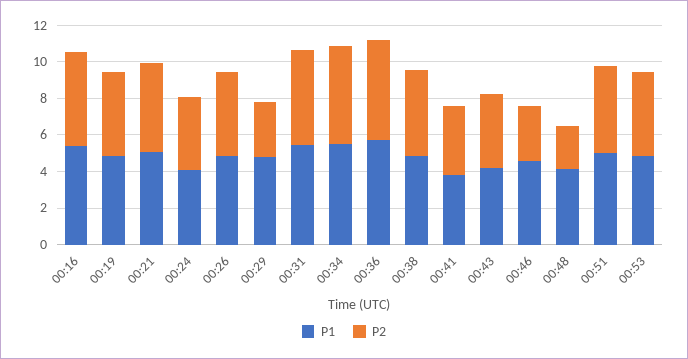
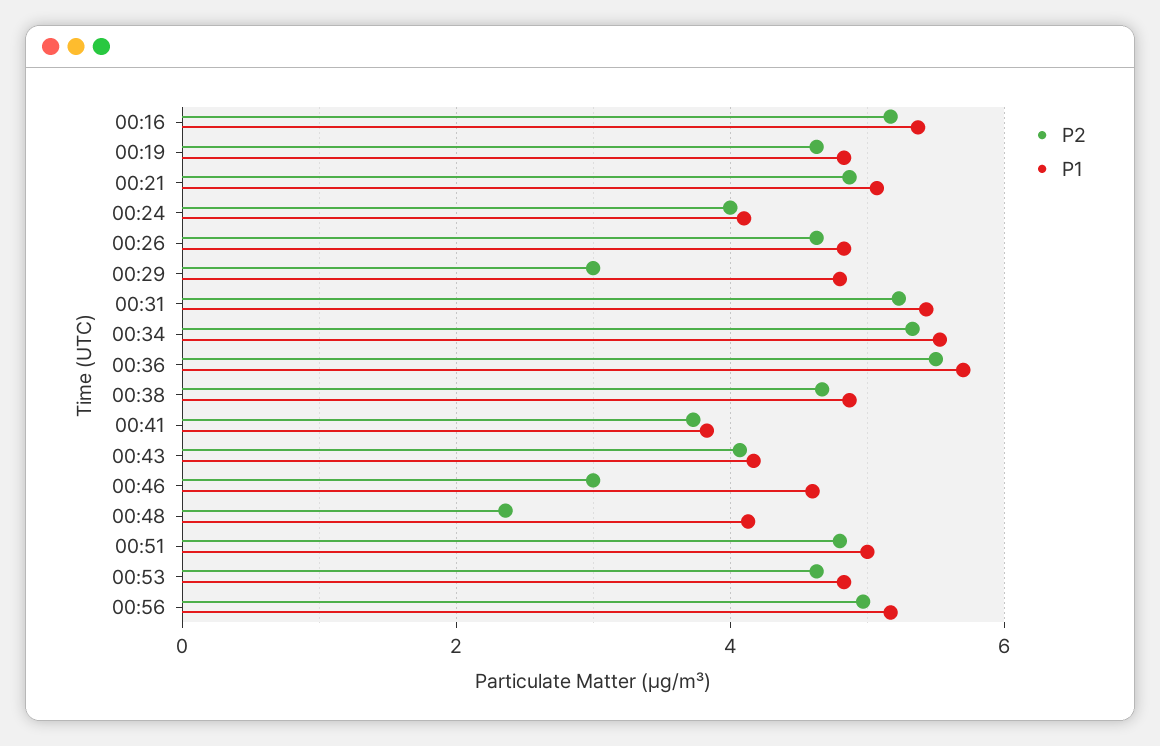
P2, 00:56: none -> 5
P1, 00:56: none -> 5.2

